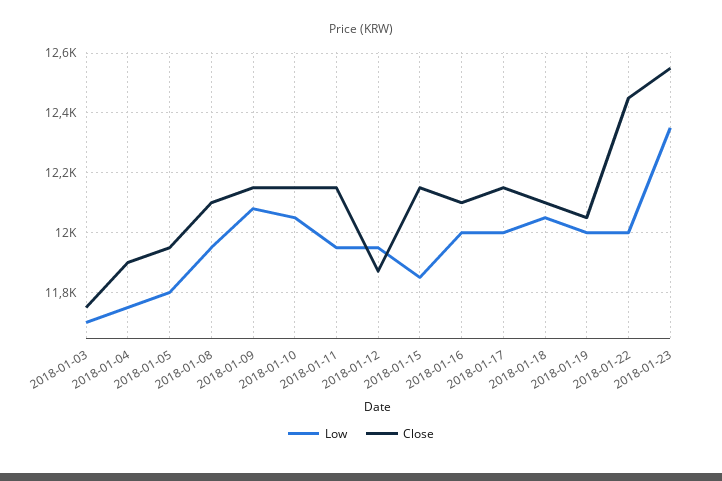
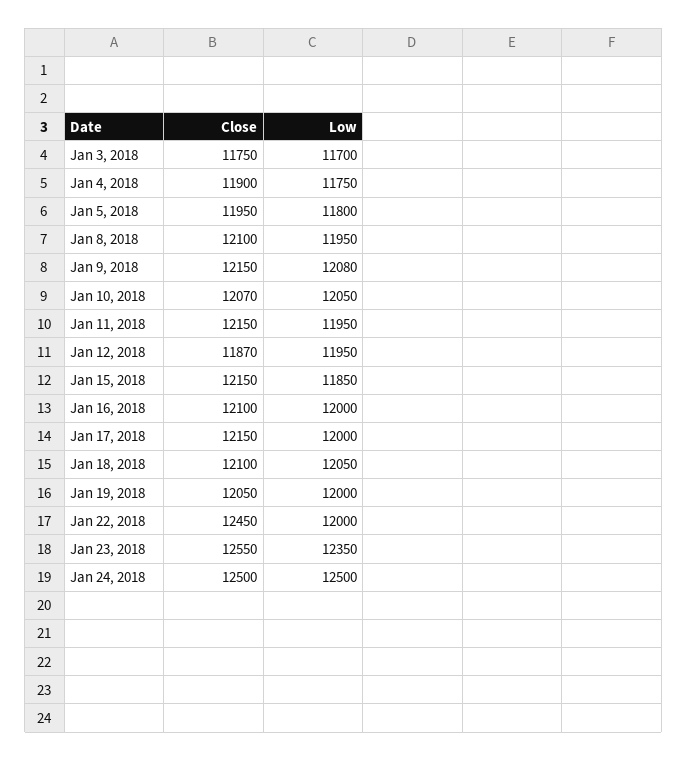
Close, 2018-01-10: 12150 -> 12070
Close, Jan 24, 2018: none -> 12500
Low, Jan 24, 2018: none -> 12500

